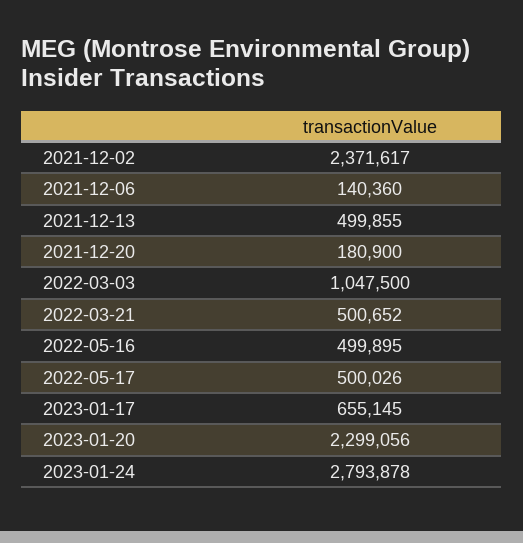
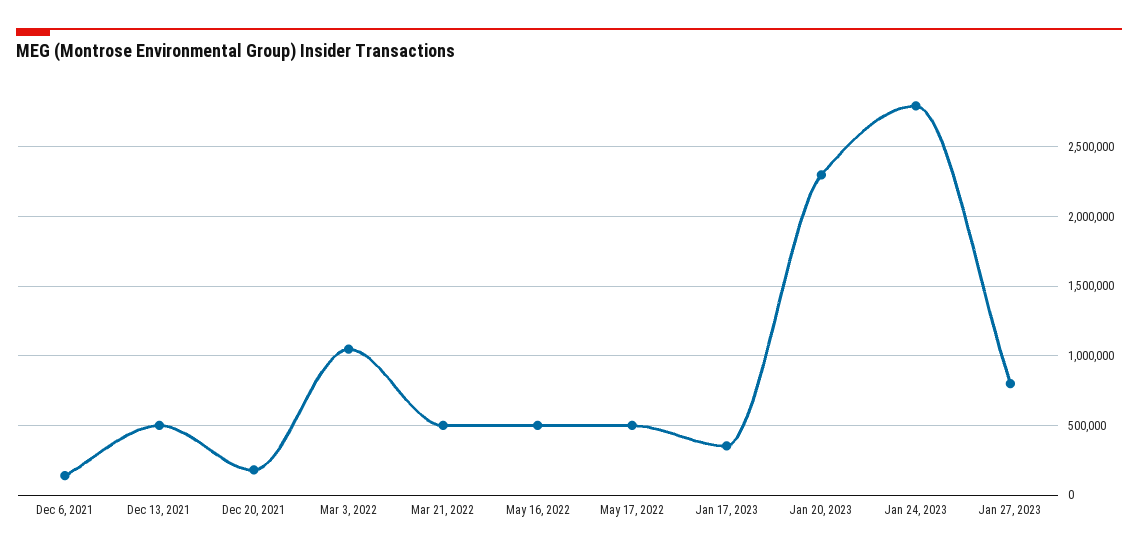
2021-12-02: 2371617 -> none
2023-01-17: 655145 -> 350000
Jan 27, 2023: none -> 800000

